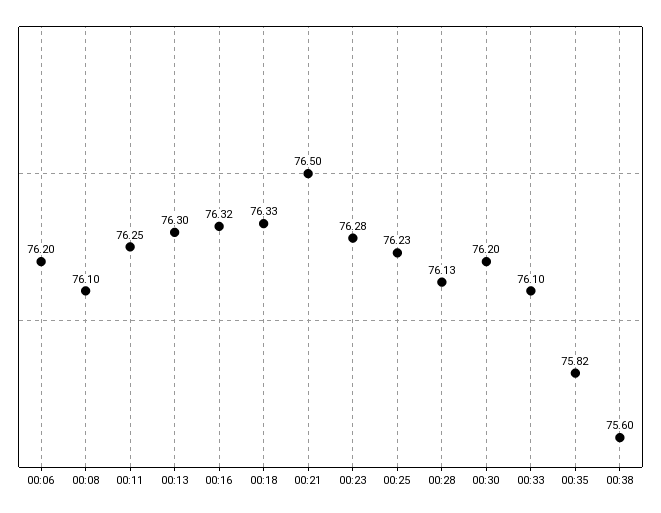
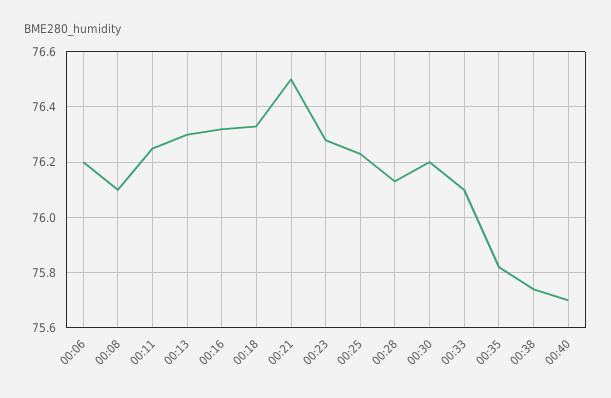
00:38: 75.6 -> 75.75
00:40: none -> 75.7

